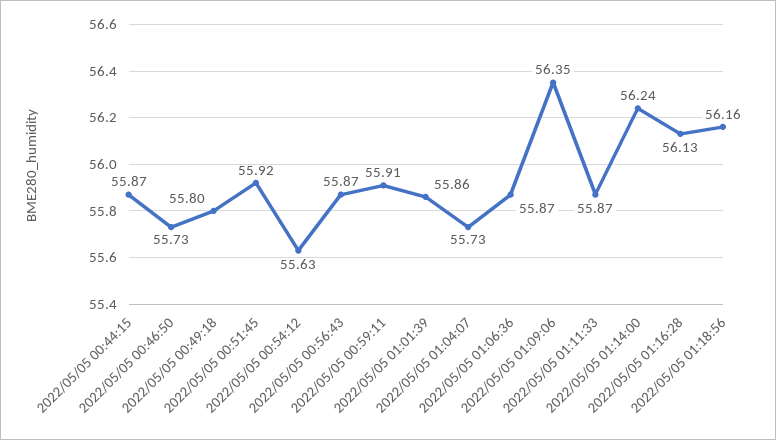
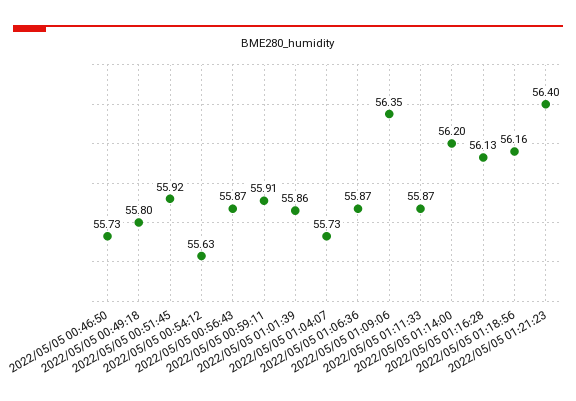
2022/05/05 00:44:15: 55.87 -> none
2022/05/05 01:14:00: 56.24 -> 56.2
2022/05/05 01:21:23: none -> 56.4

